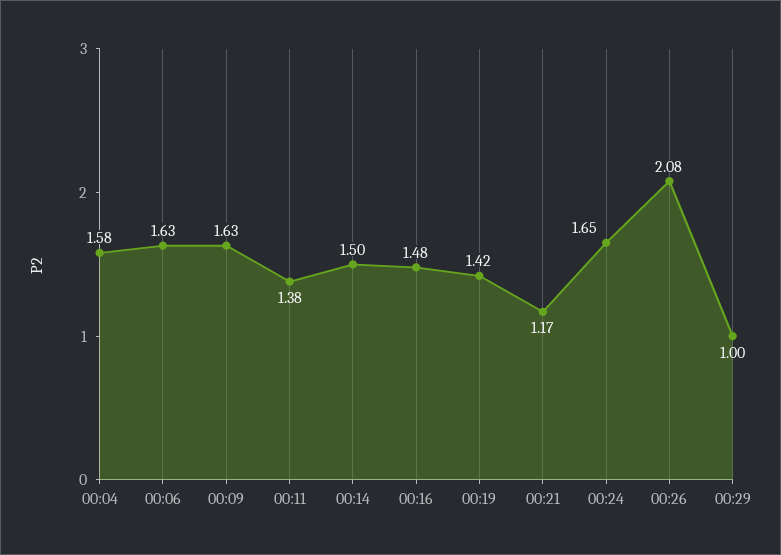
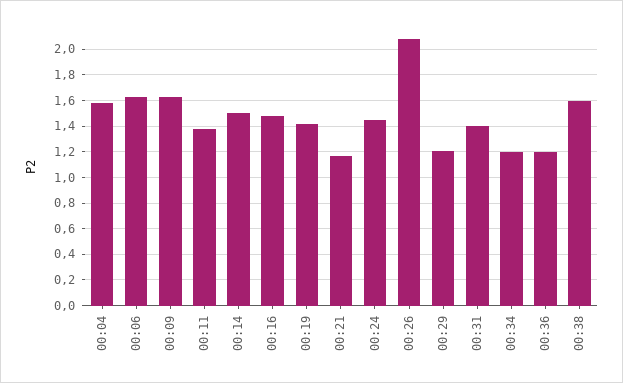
00:24: 1.65 -> 1.45
00:29: 1 -> 1.2
00:31: none -> 1.4
00:34: none -> 1.2
00:36: none -> 1.2
00:38: none -> 1.6

